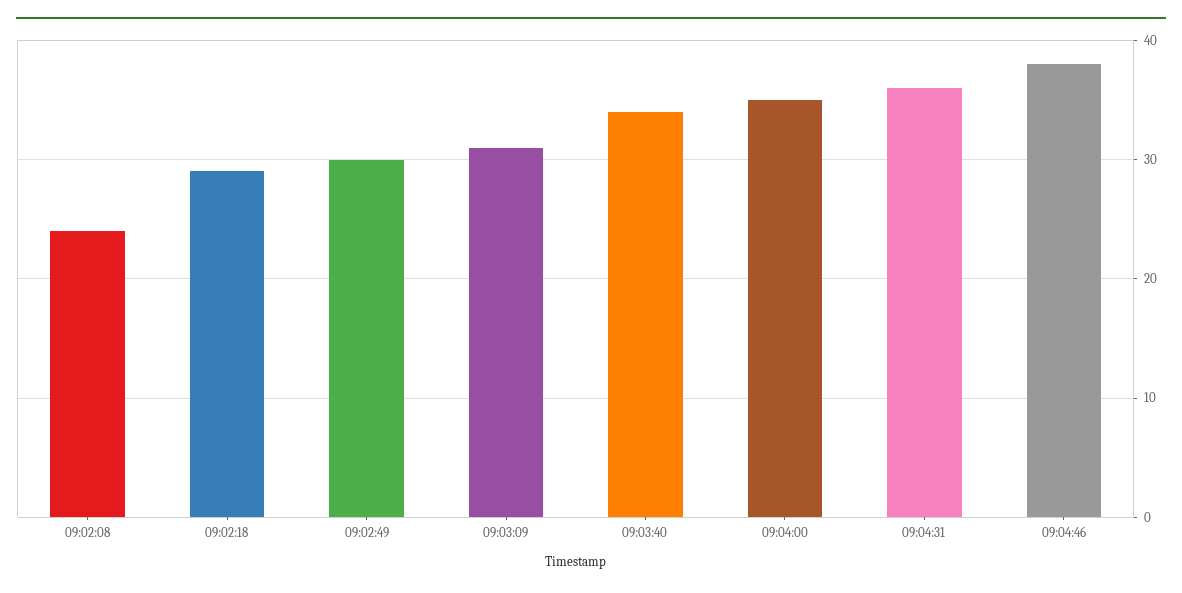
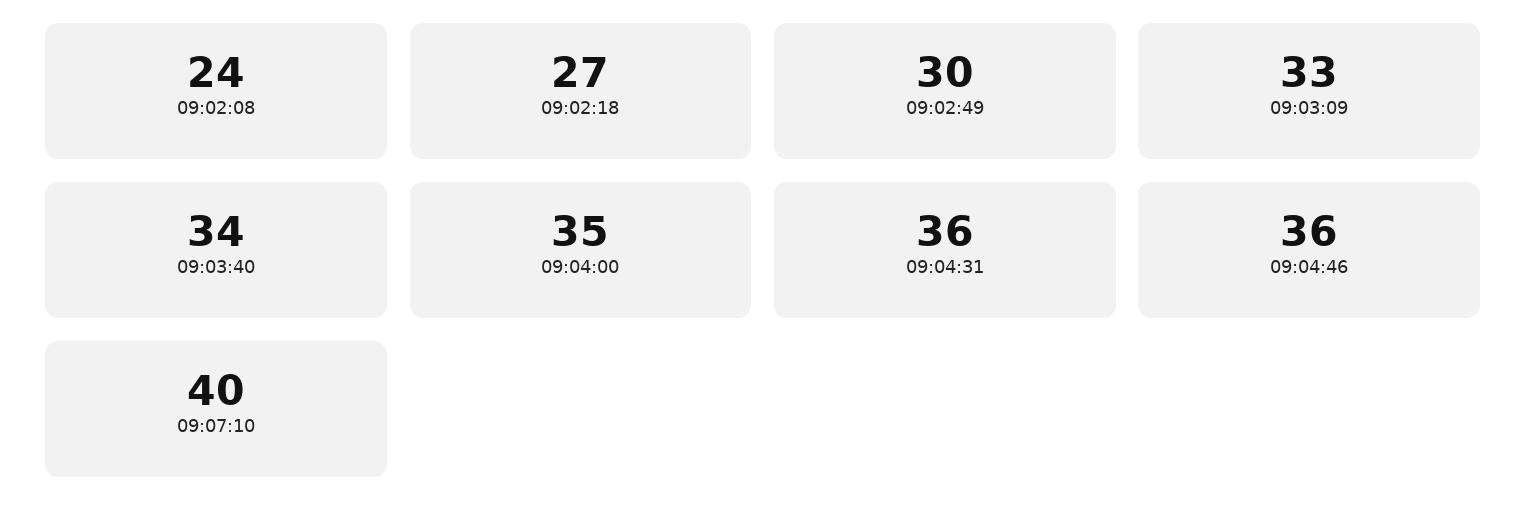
09:02:18: 29 -> 27
09:03:09: 31 -> 33
09:04:46: 38 -> 36
09:07:10: none -> 40

